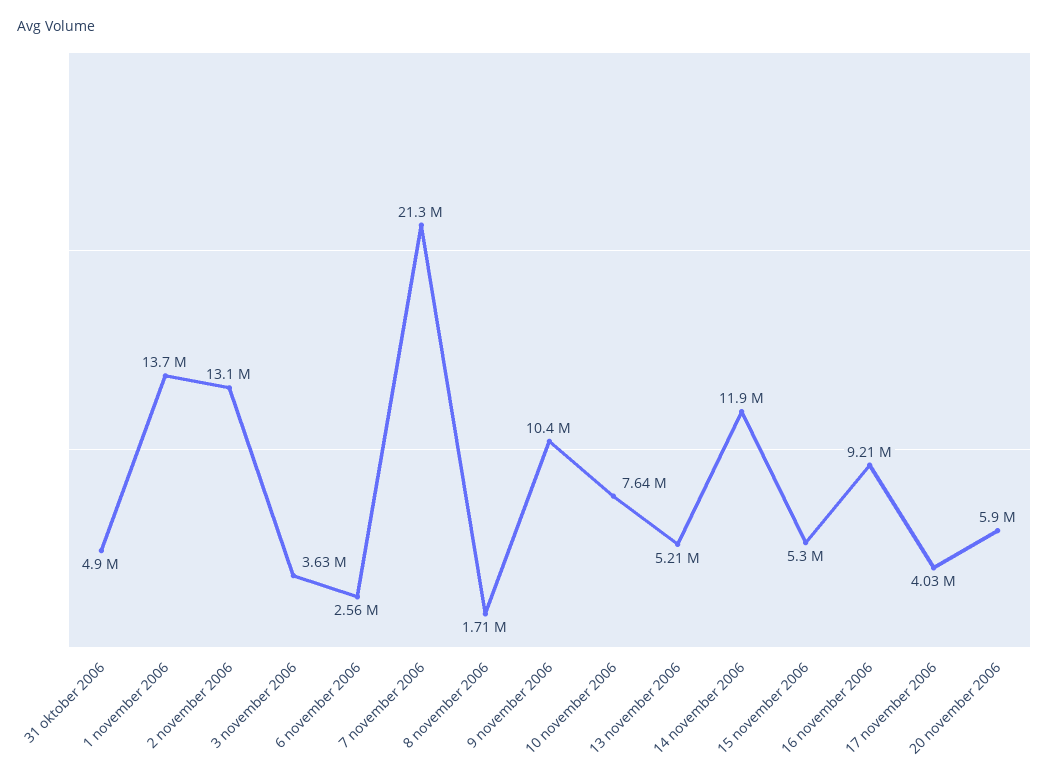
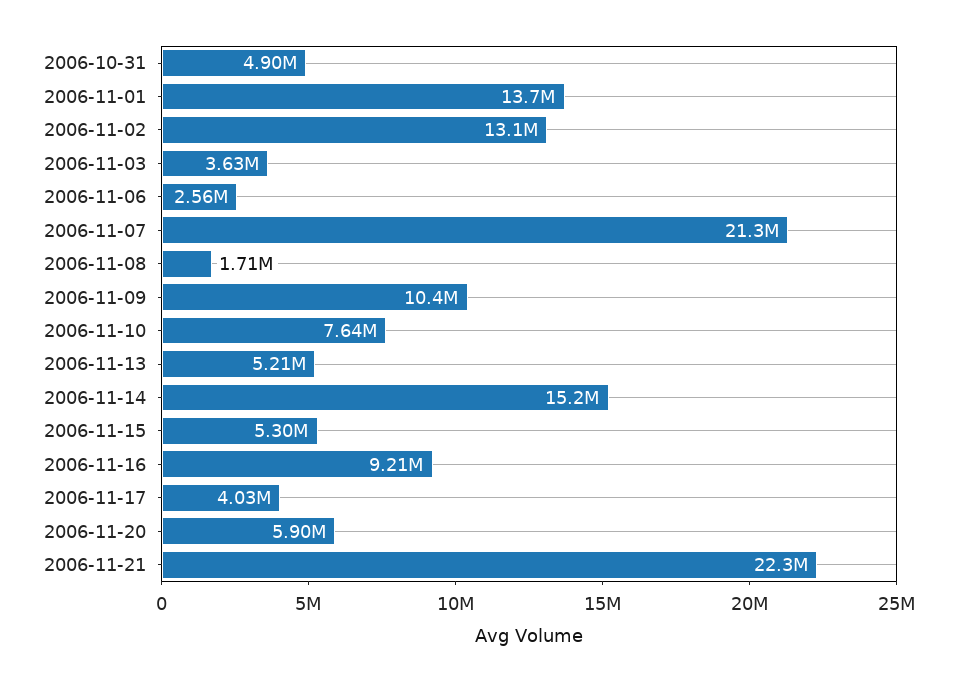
14 november 2006: 11900000 -> 15200000
2006-11-21: none -> 22300000

